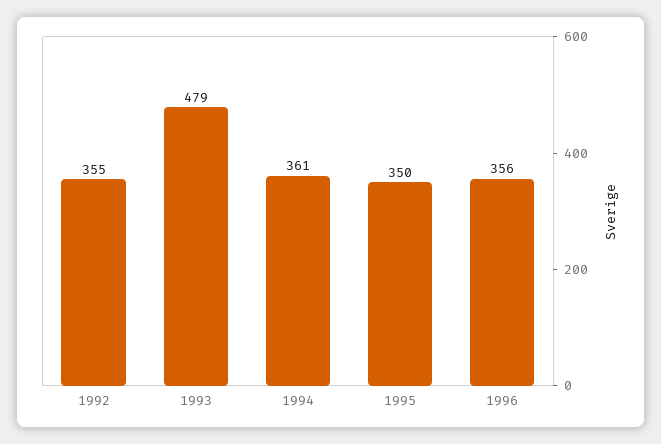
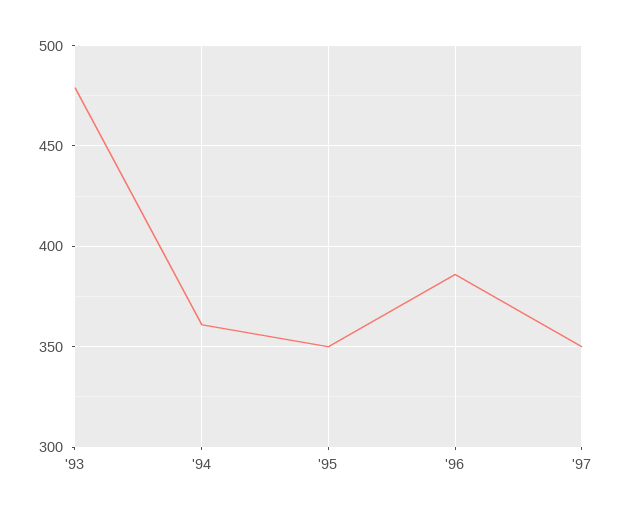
1992: 355 -> none
1996: 356 -> 385
'97: none -> 350

